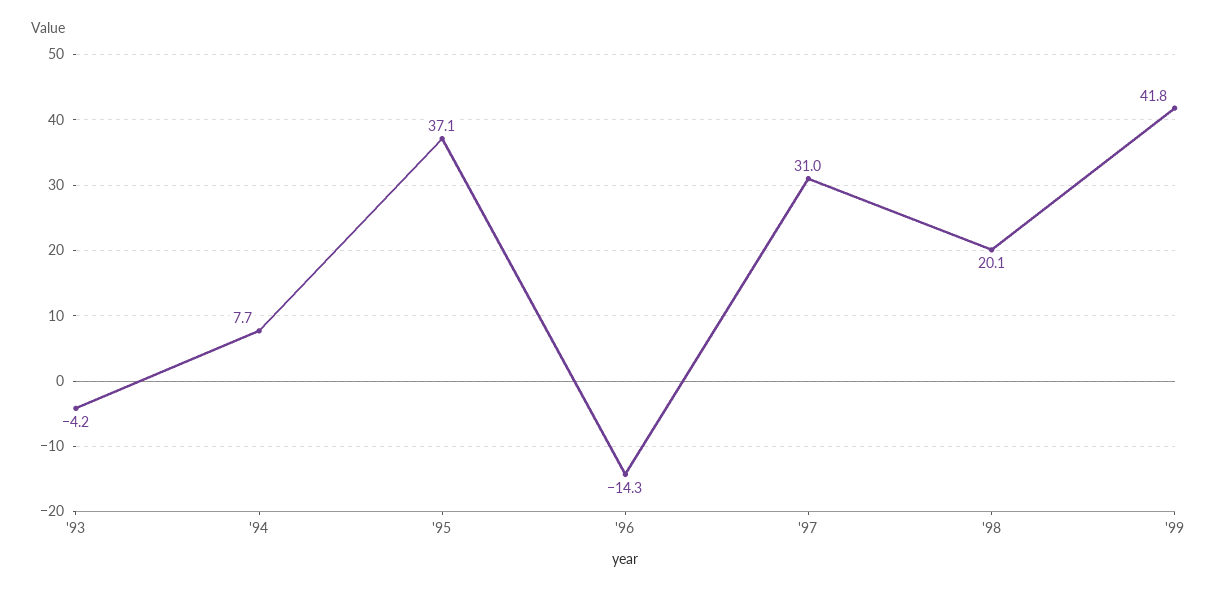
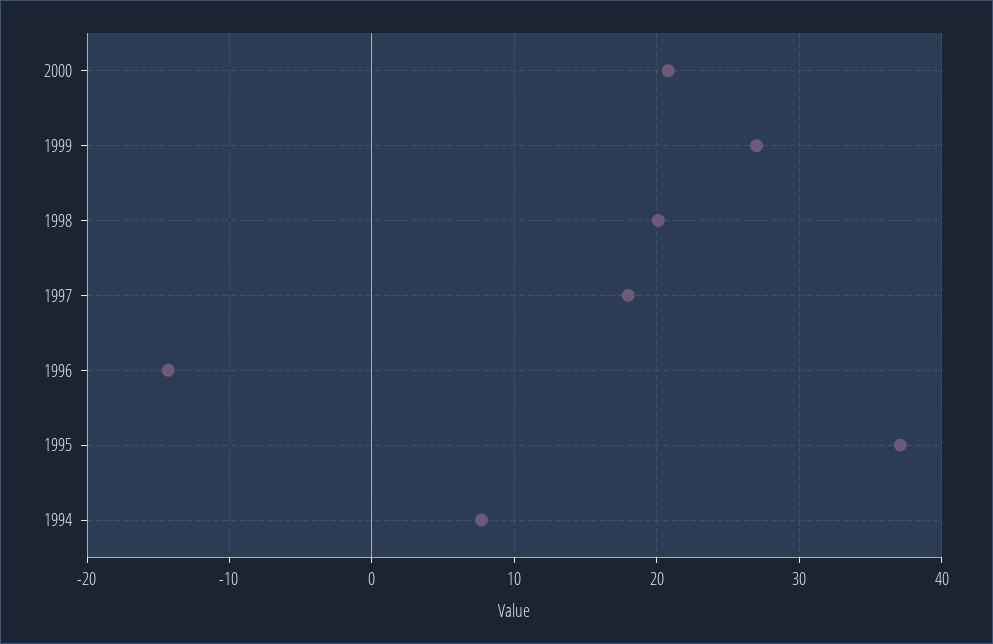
'93: -4.2 -> none
'97: 31 -> 18
'99: 41.8 -> 27
2000: none -> 21

